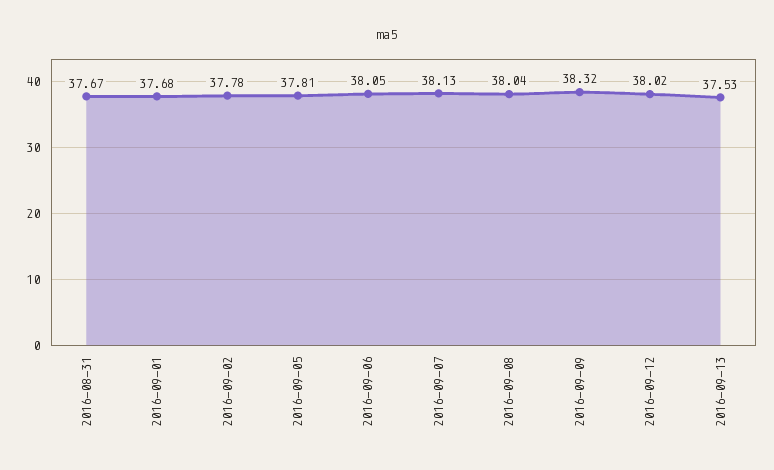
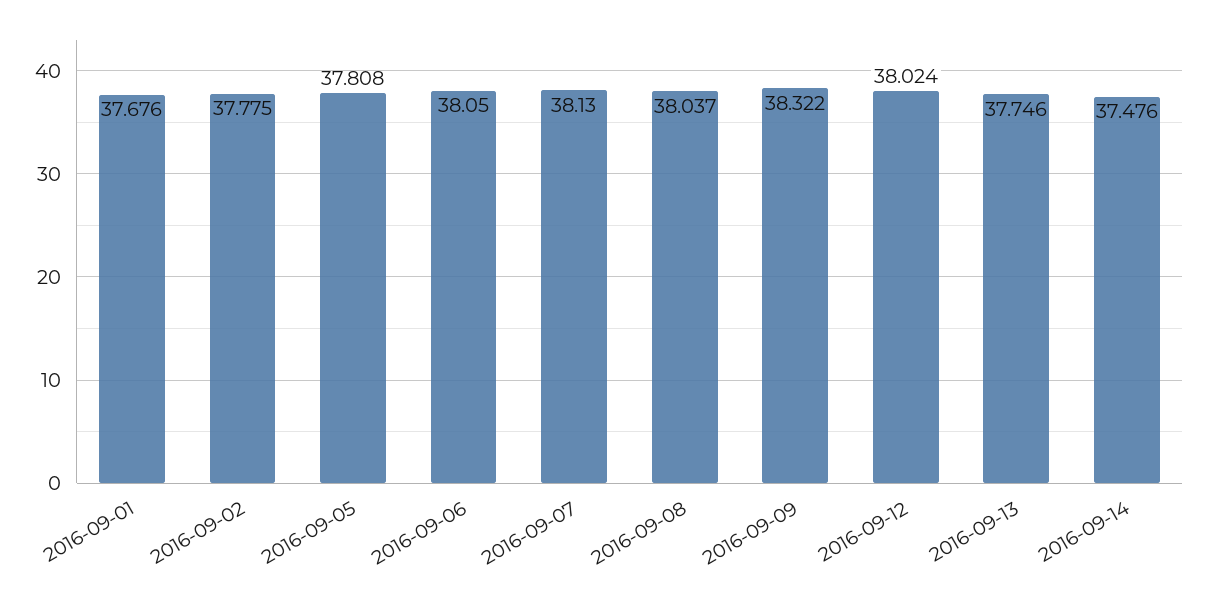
2016-08-31: 37.67 -> none
2016-09-13: 37.53 -> 37.746
2016-09-14: none -> 37.476

